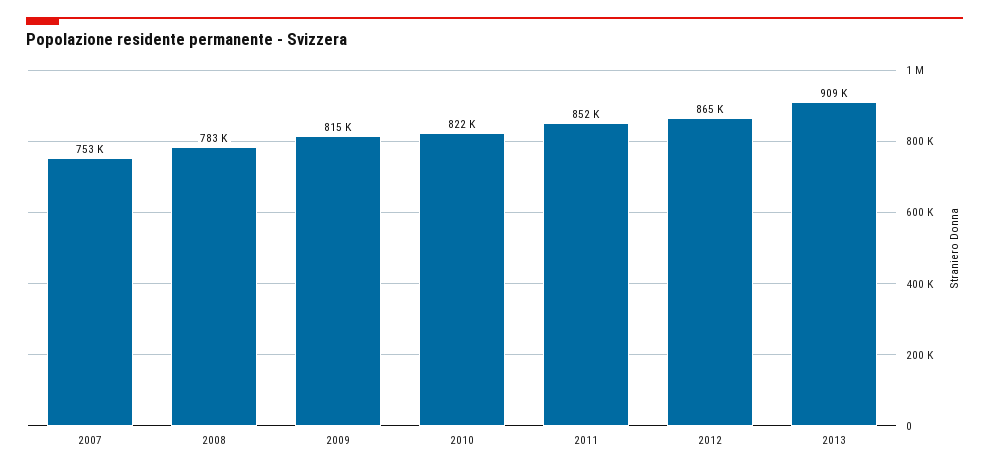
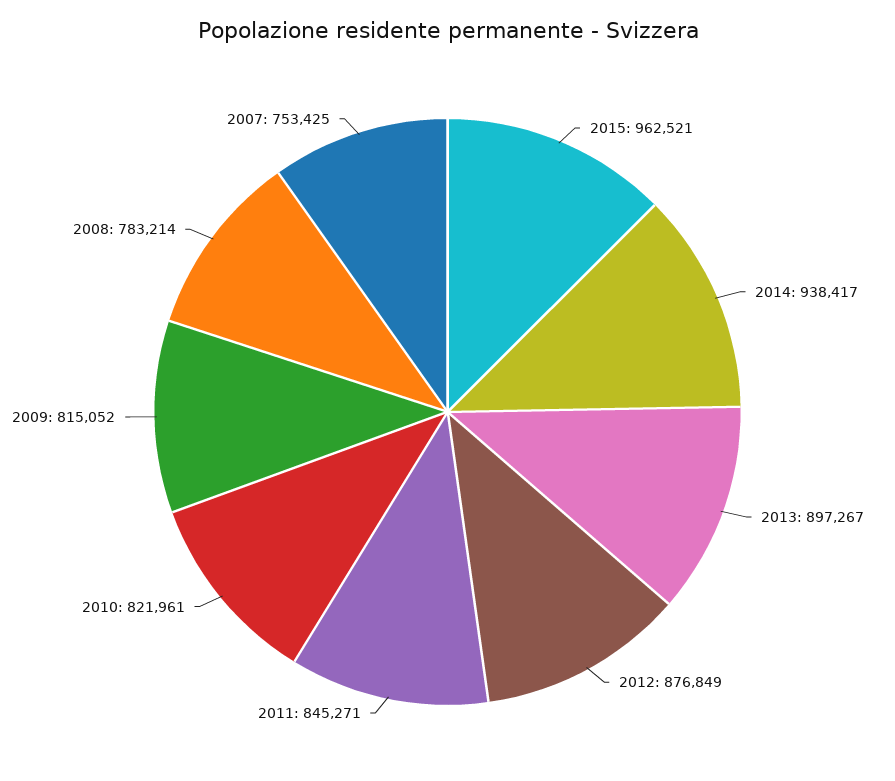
2011: 852000 -> 845271
2012: 865000 -> 876849
2013: 909000 -> 897267
2015: none -> 962521
2014: none -> 938417

